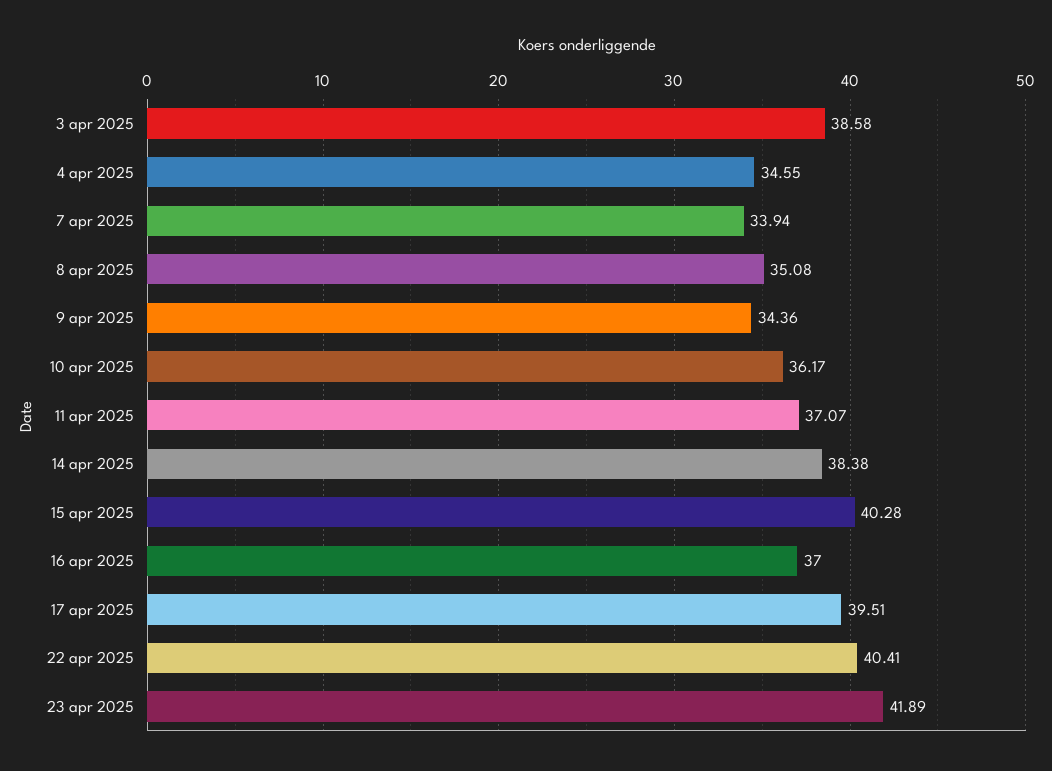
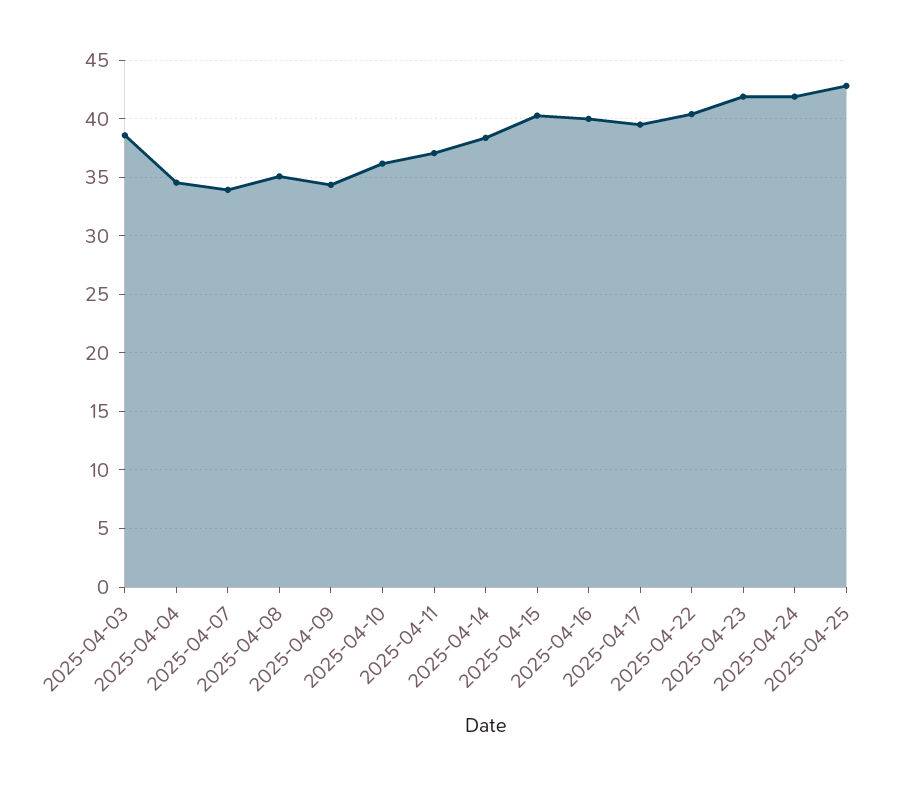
16 apr 2025: 37 -> 40
2025-04-24: none -> 42
2025-04-25: none -> 43

